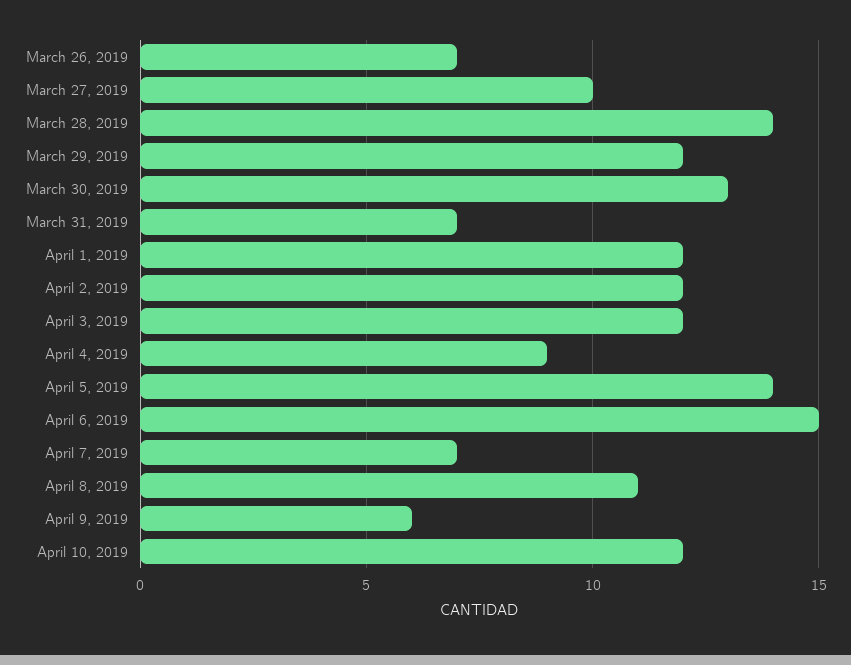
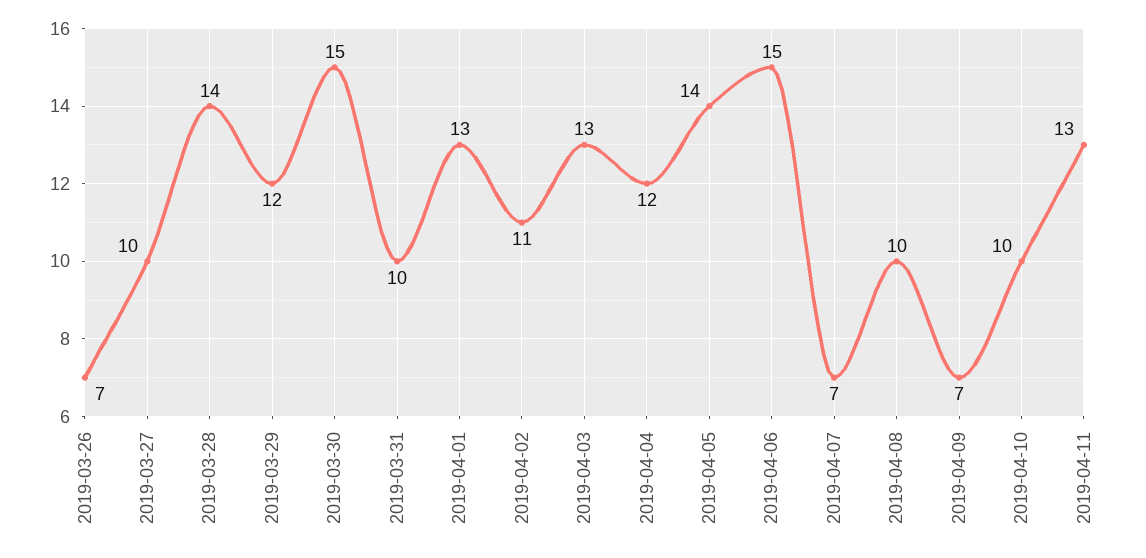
March 30, 2019: 13 -> 15
March 31, 2019: 7 -> 10
April 1, 2019: 12 -> 13
April 2, 2019: 12 -> 11
April 3, 2019: 12 -> 13
April 4, 2019: 9 -> 12
April 8, 2019: 11 -> 10
April 9, 2019: 6 -> 7
April 10, 2019: 12 -> 10
2019-04-11: none -> 13

